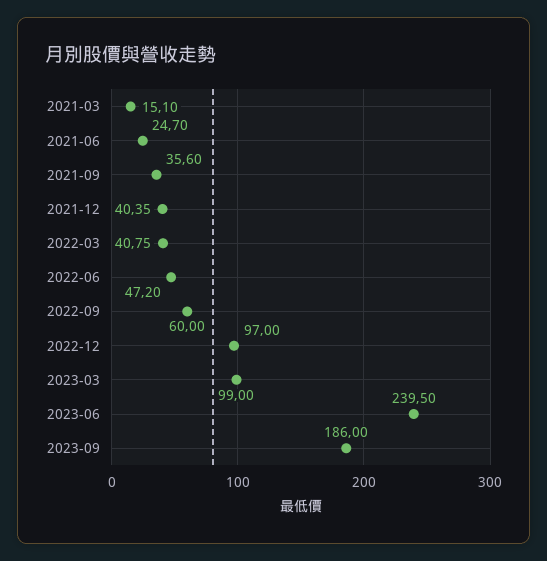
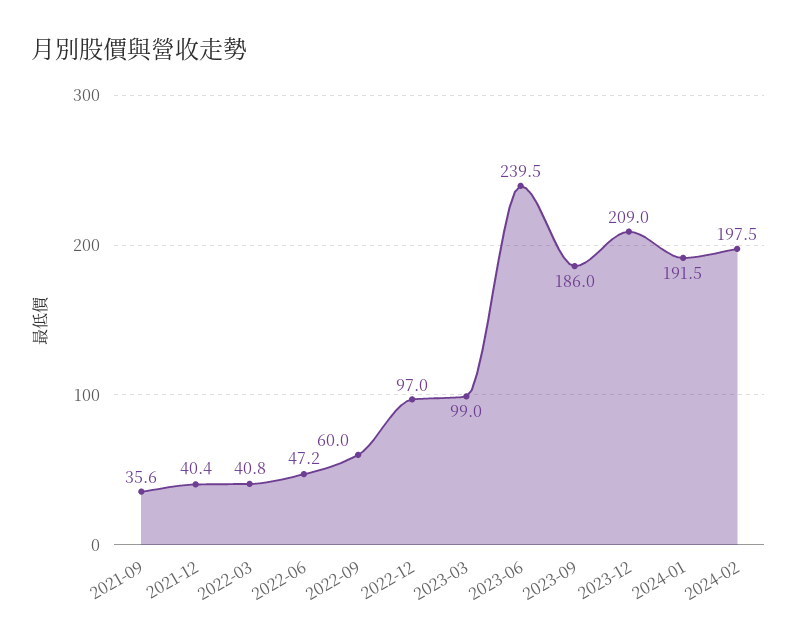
2021-03: 15.1 -> none
2021-06: 24.7 -> none
2023-12: none -> 209
2024-01: none -> 191.5
2024-02: none -> 197.5

